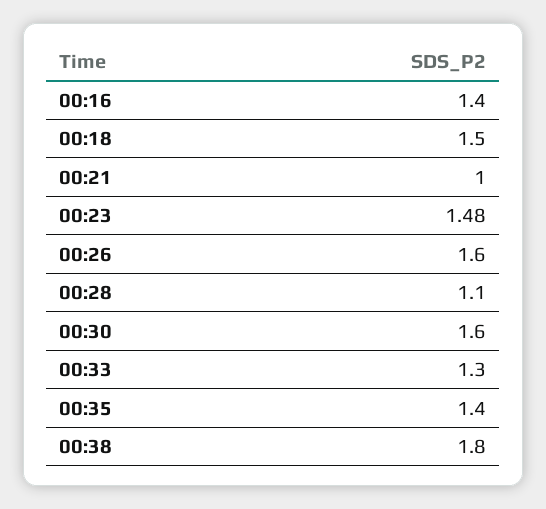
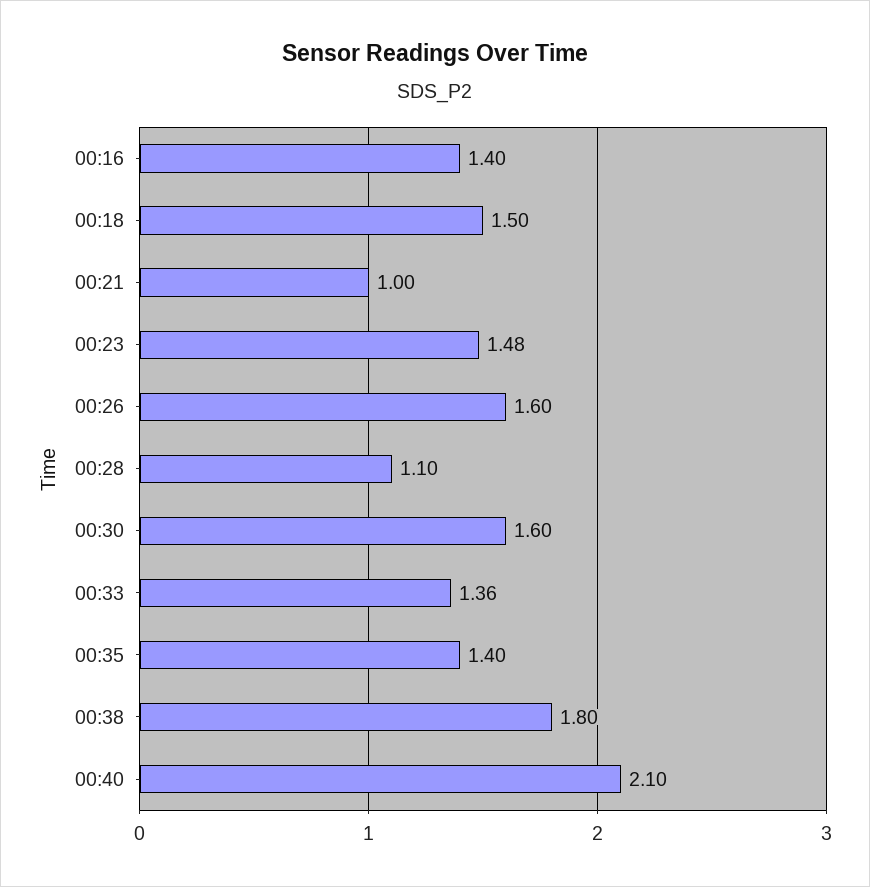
00:33: 1.3 -> 1.36
00:40: none -> 2.1

